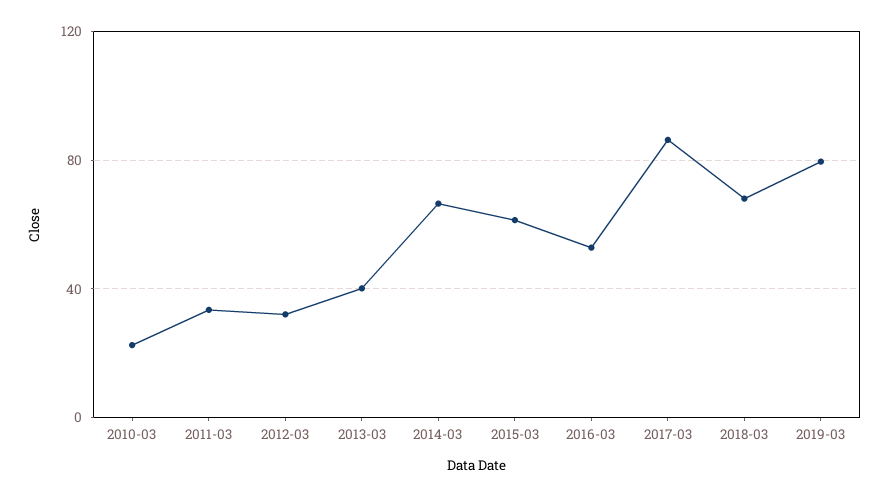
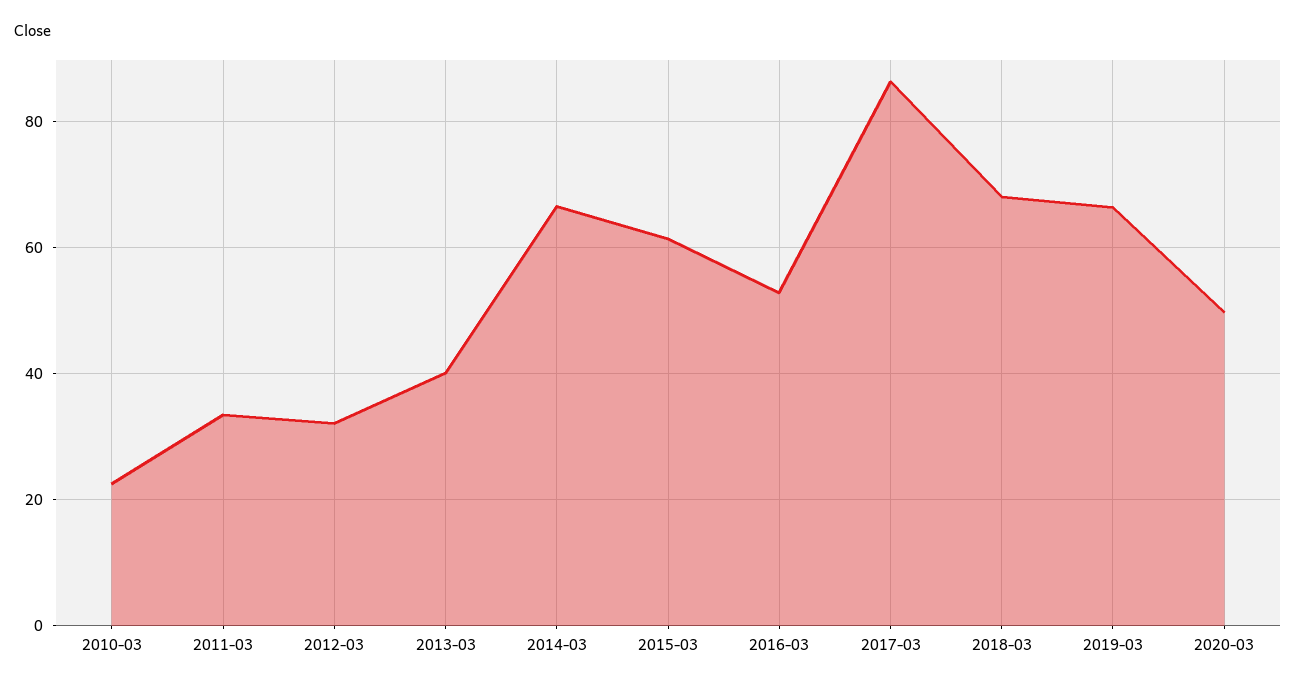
2019-03: 80 -> 66
2020-03: none -> 50

